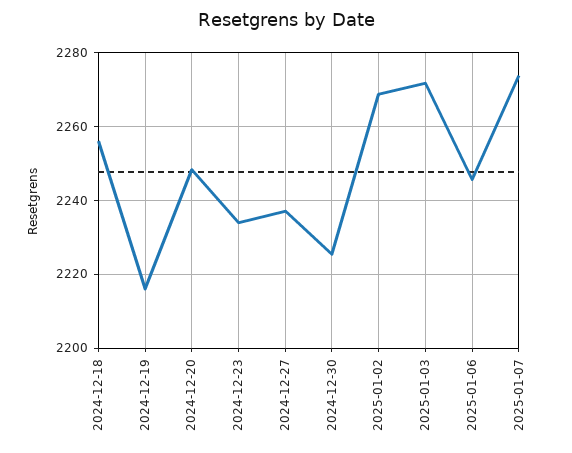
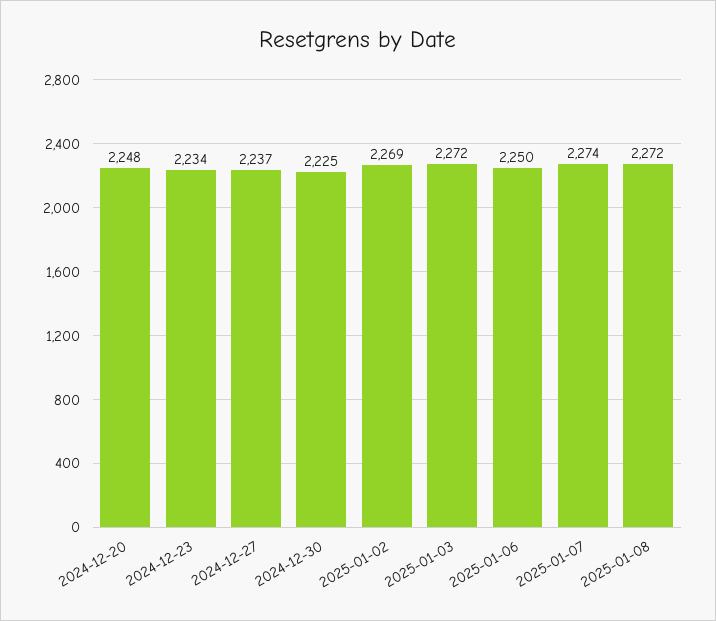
2024-12-18: 2256 -> none
2024-12-19: 2216 -> none
2025-01-06: 2246 -> 2250
2025-01-08: none -> 2272

